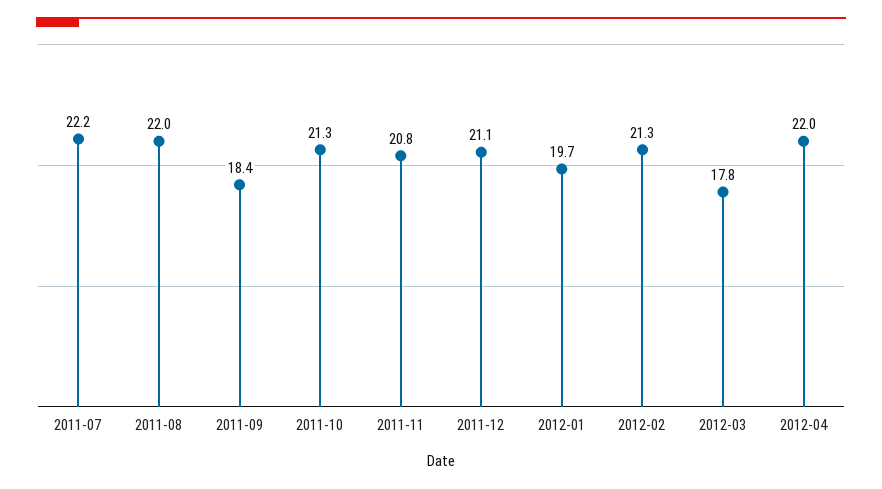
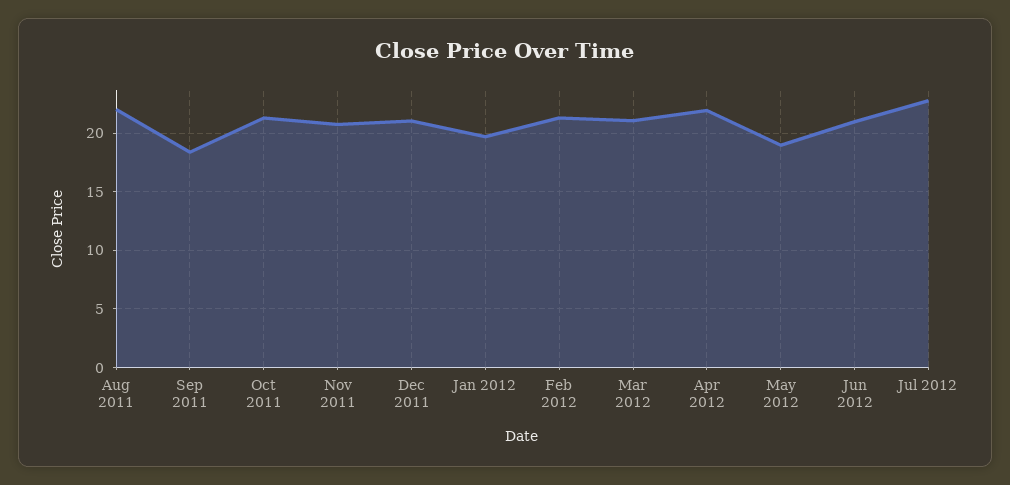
2011-07: 22.2 -> none
2012-03: 17.8 -> 21
May 2012: none -> 19
Jun 2012: none -> 21
Jul 2012: none -> 23

